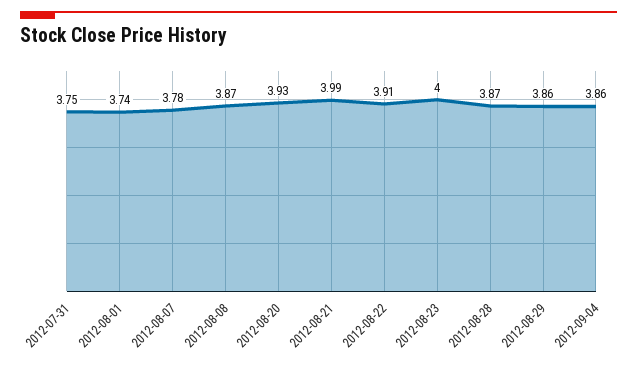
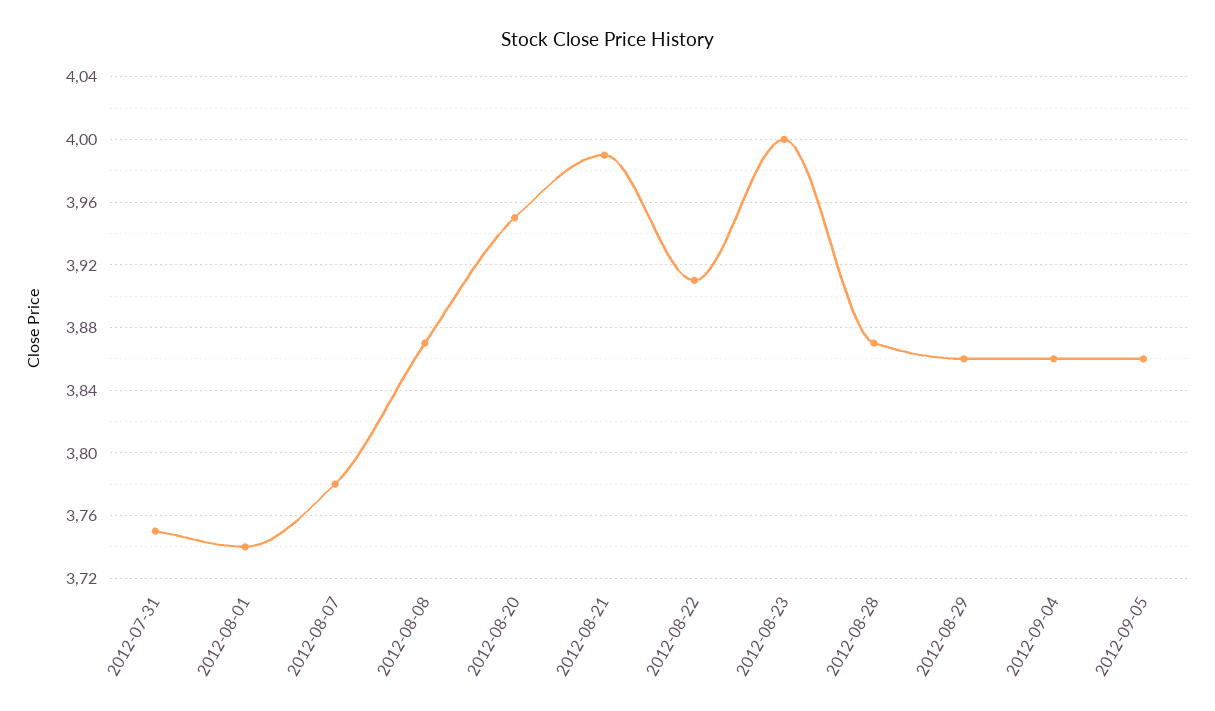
2012-08-20: 3.93 -> 3.95
2012-09-05: none -> 3.86

